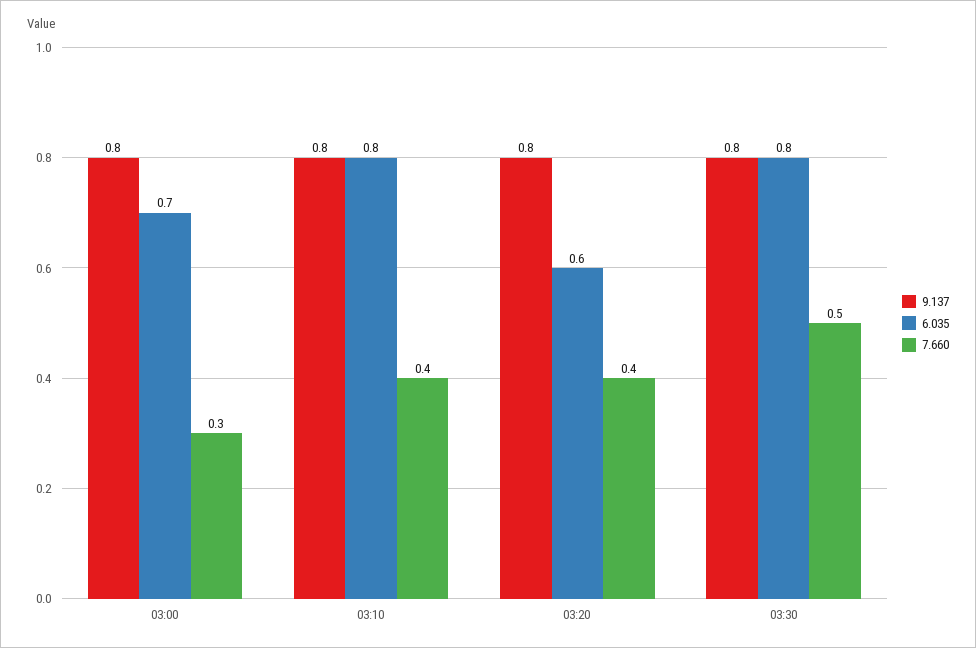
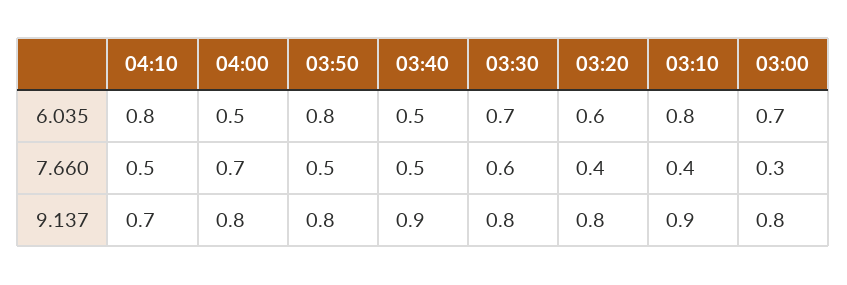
9.137, 03:10: 0.8 -> 0.9
6.035, 03:30: 0.8 -> 0.7
7.660, 03:30: 0.5 -> 0.6
6.035, 04:10: none -> 0.8
6.035, 04:00: none -> 0.5
6.035, 03:50: none -> 0.8
6.035, 03:40: none -> 0.5
7.660, 04:10: none -> 0.5
7.660, 04:00: none -> 0.7
7.660, 03:50: none -> 0.5
7.660, 03:40: none -> 0.5
9.137, 04:10: none -> 0.7
9.137, 04:00: none -> 0.8
9.137, 03:50: none -> 0.8
9.137, 03:40: none -> 0.9

